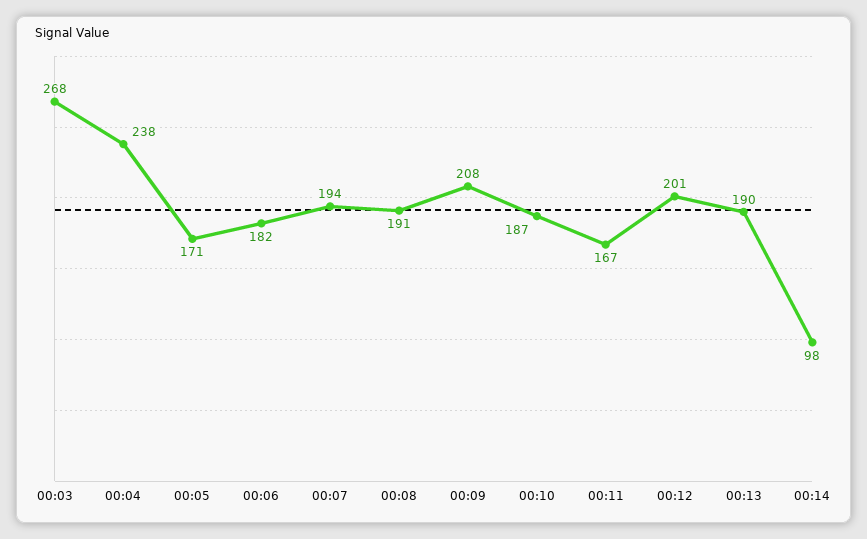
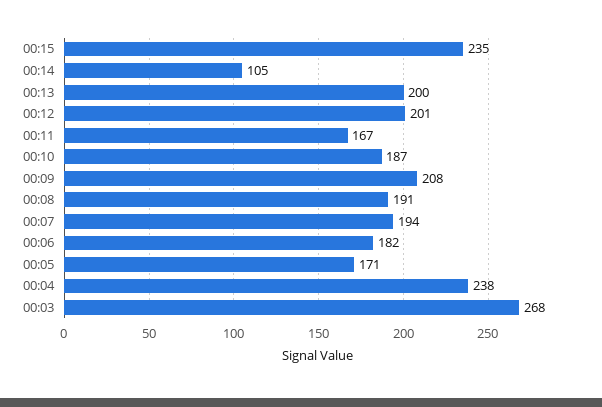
00:13: 190 -> 200
00:14: 98 -> 105
00:15: none -> 235

